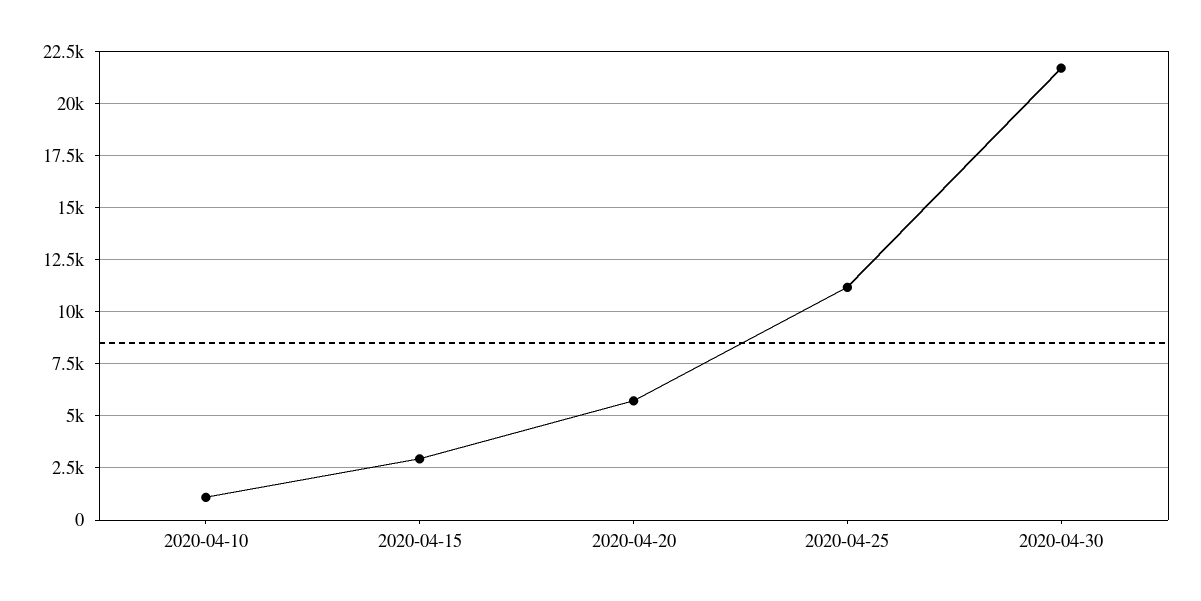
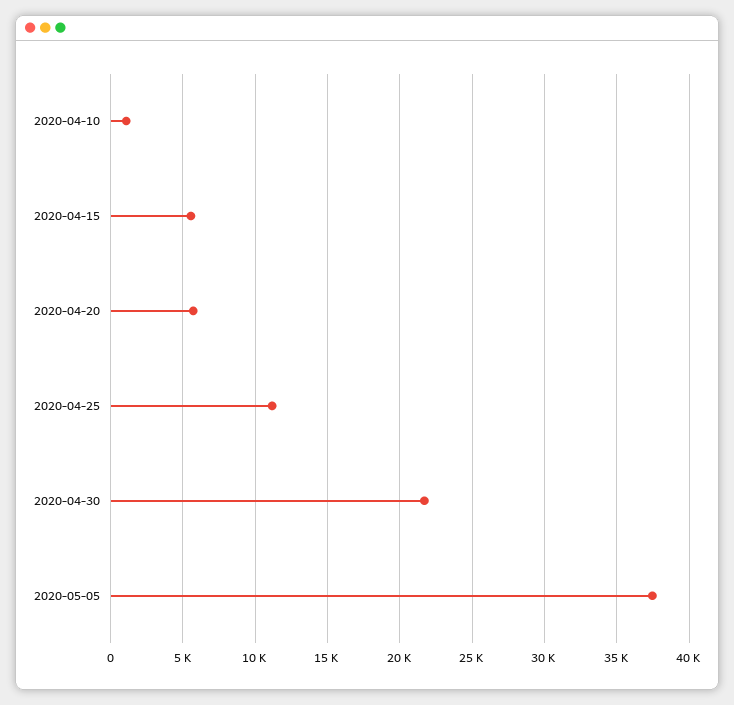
2020-04-15: 3000 -> 5500
2020-05-05: none -> 37500

